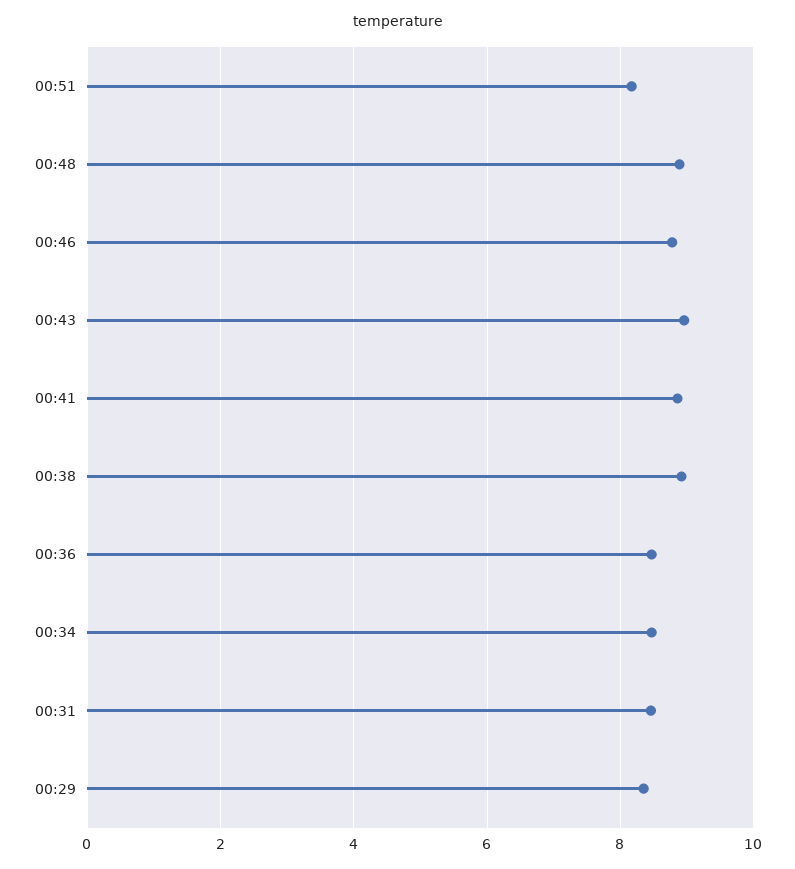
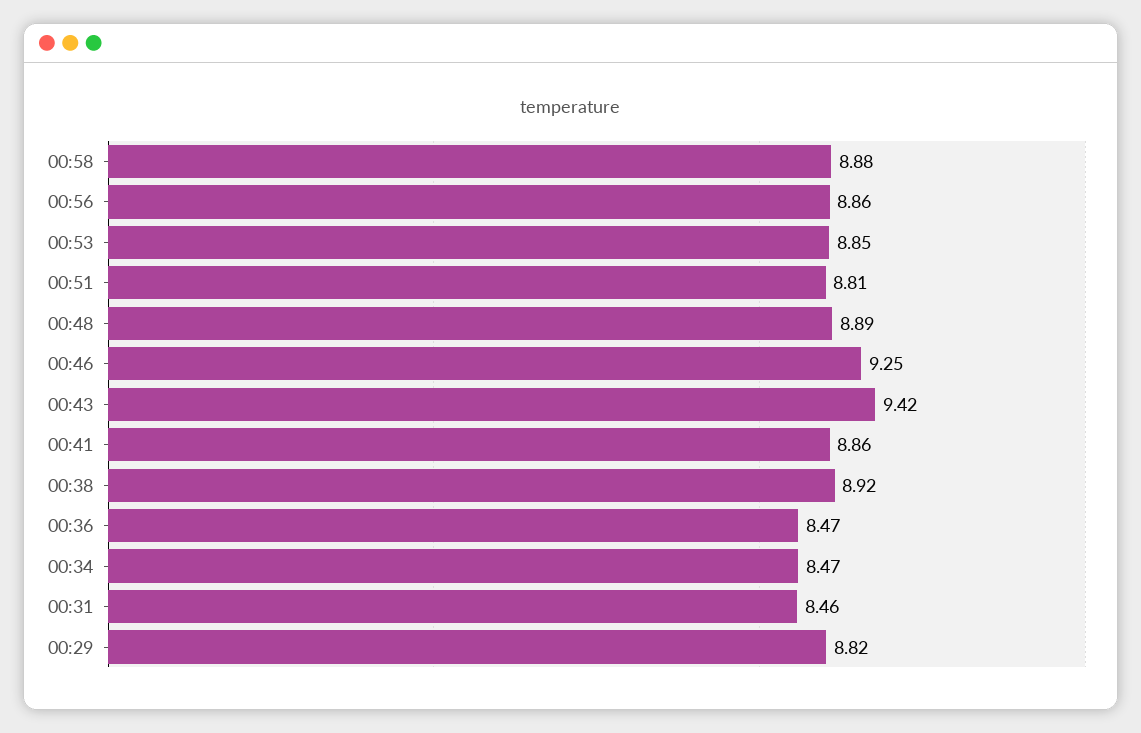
00:51: 8.2 -> 8.81
00:46: 8.8 -> 9.25
00:43: 9 -> 9.42
00:29: 8.4 -> 8.82
00:58: none -> 8.88
00:56: none -> 8.86
00:53: none -> 8.85

